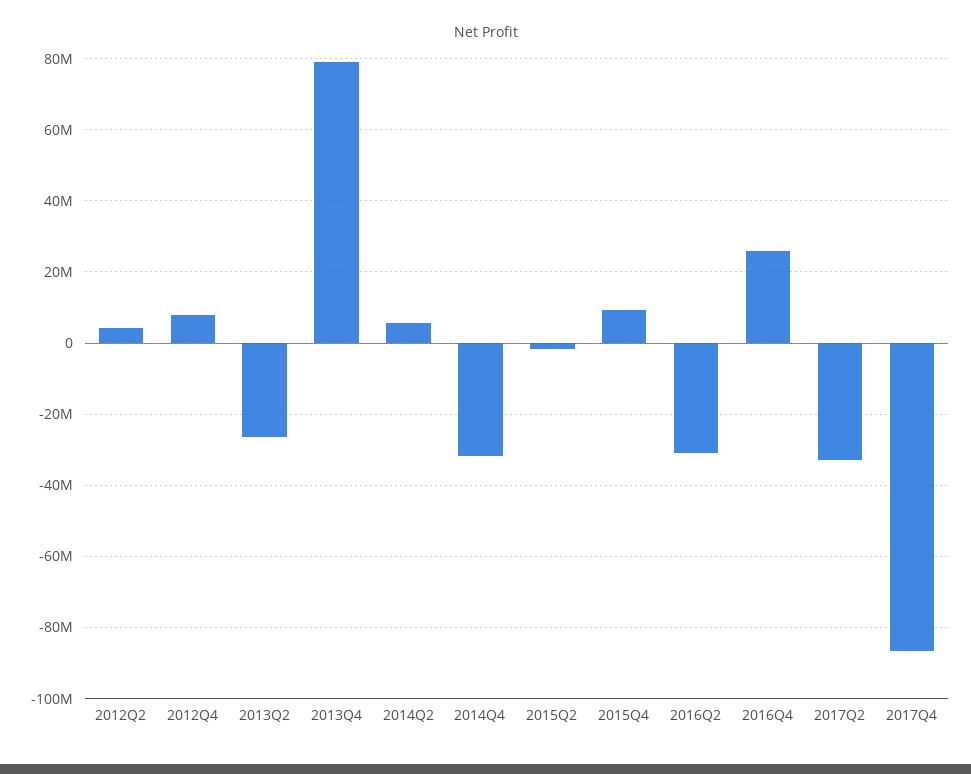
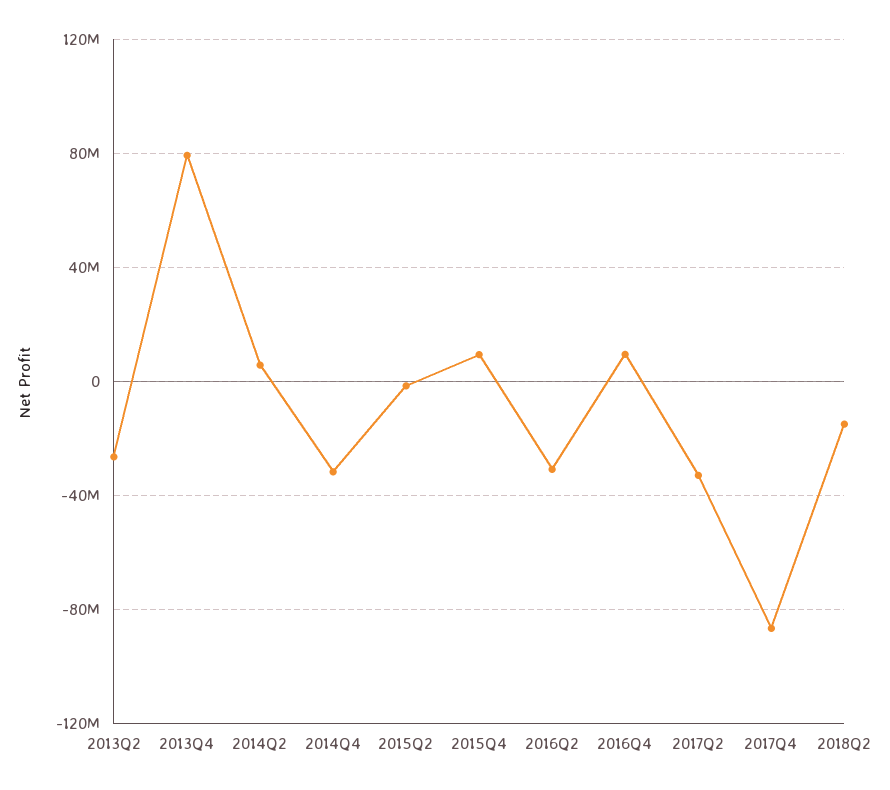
2012Q2: 4000000 -> none
2012Q4: 8000000 -> none
2016Q4: 26000000 -> 10000000
2018Q2: none -> -15000000

